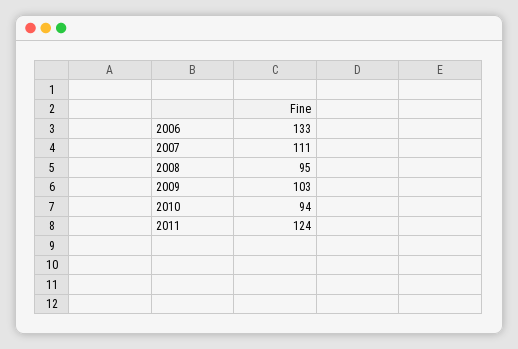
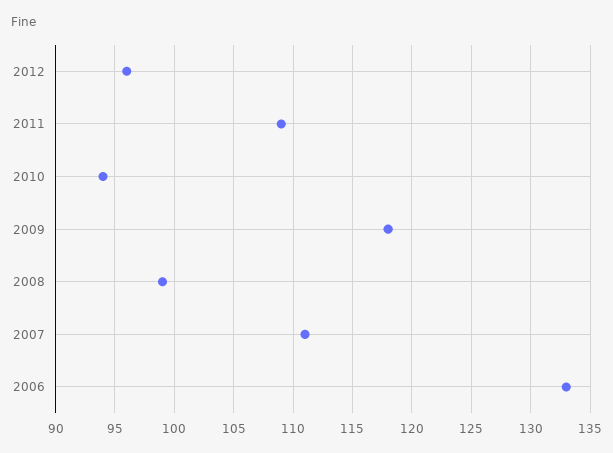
2008: 95 -> 99
2009: 103 -> 118
2011: 124 -> 109
2012: none -> 96

